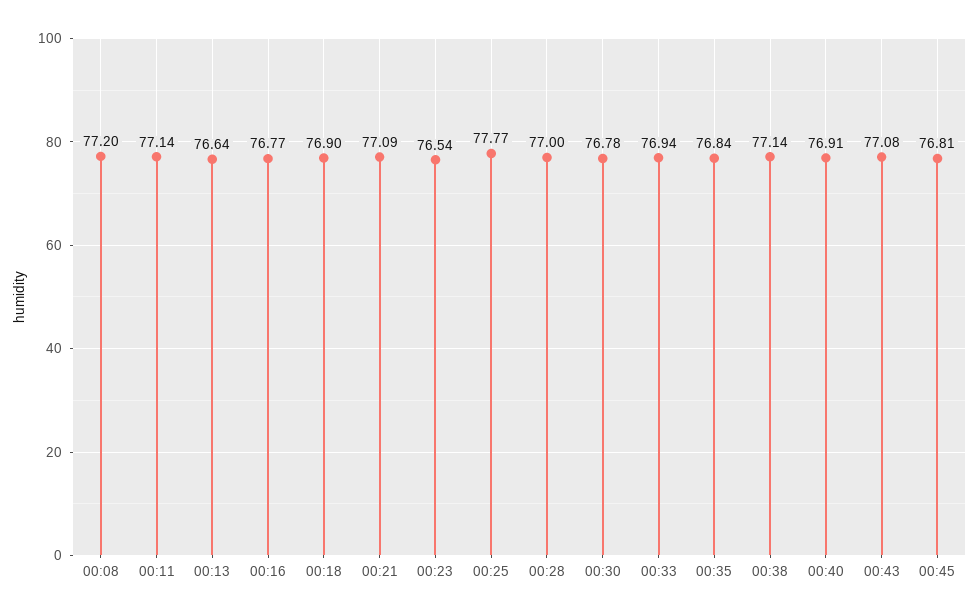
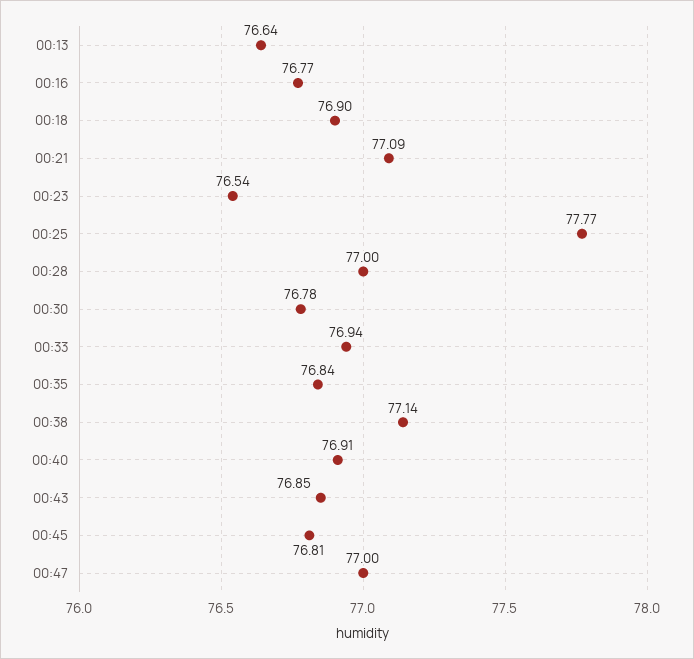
00:08: 77.2 -> none
00:11: 77.14 -> none
00:43: 77.08 -> 76.85
00:47: none -> 77

